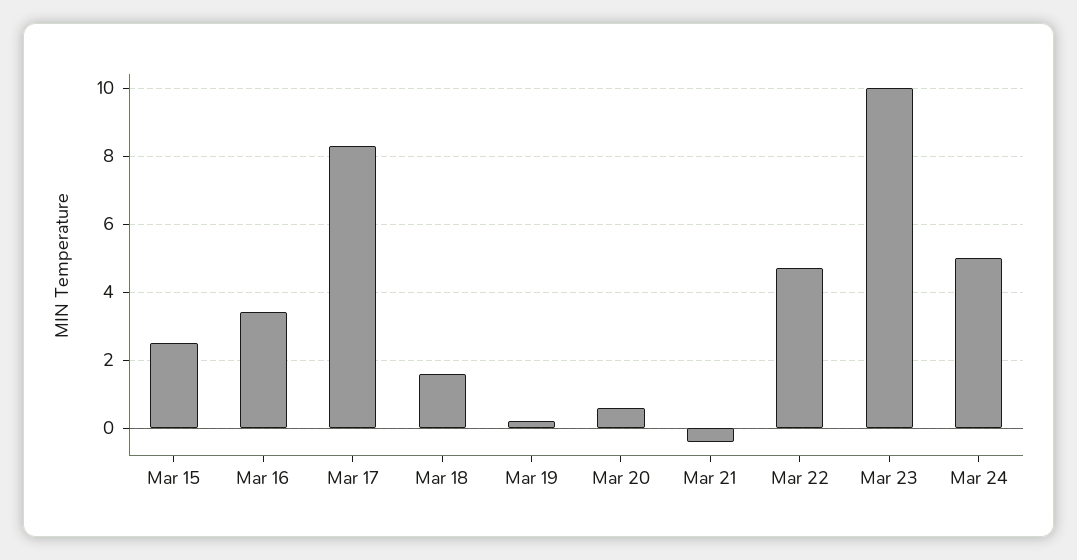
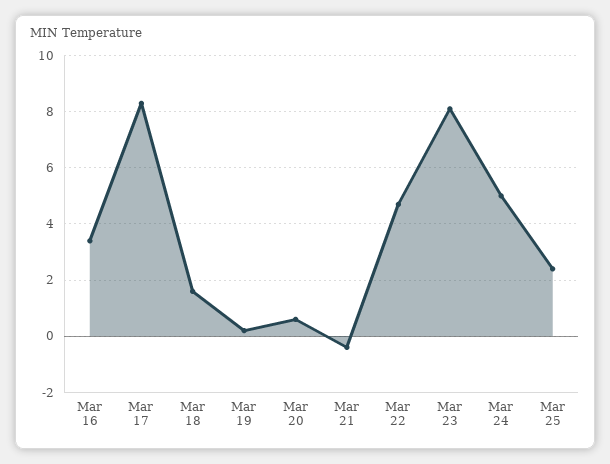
Mar 15: 2.5 -> none
Mar 23: 10 -> 8
Mar 25: none -> 2.5

